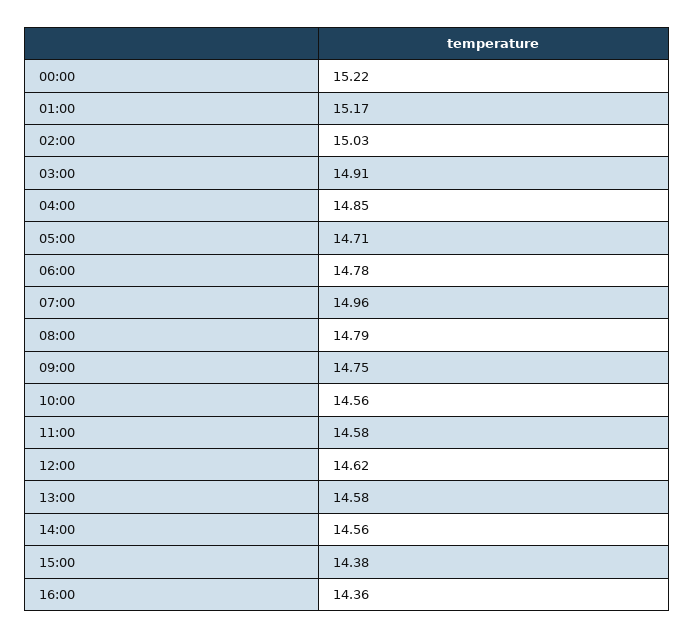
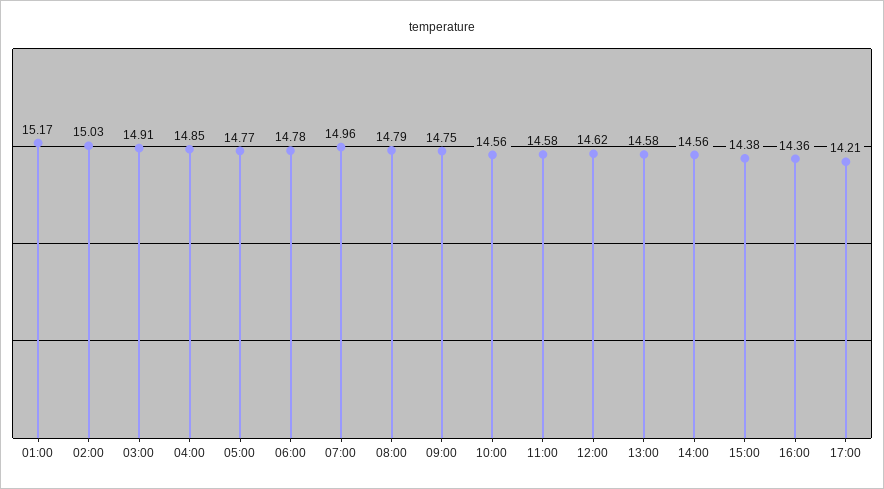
00:00: 15.22 -> none
05:00: 14.71 -> 14.77
17:00: none -> 14.21

